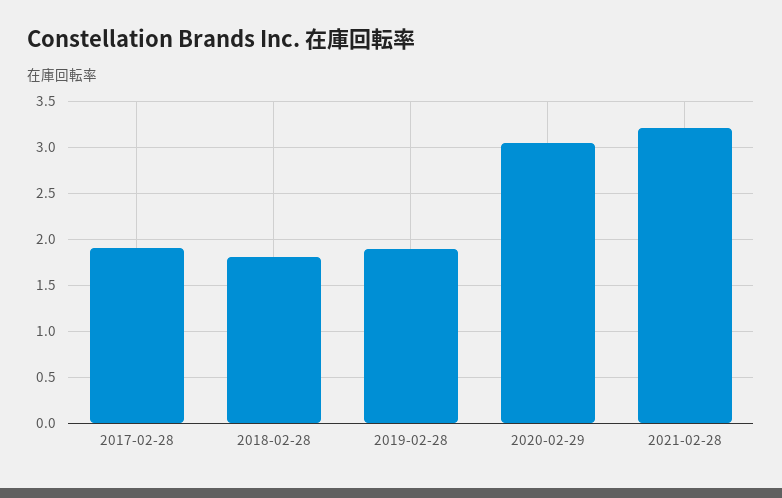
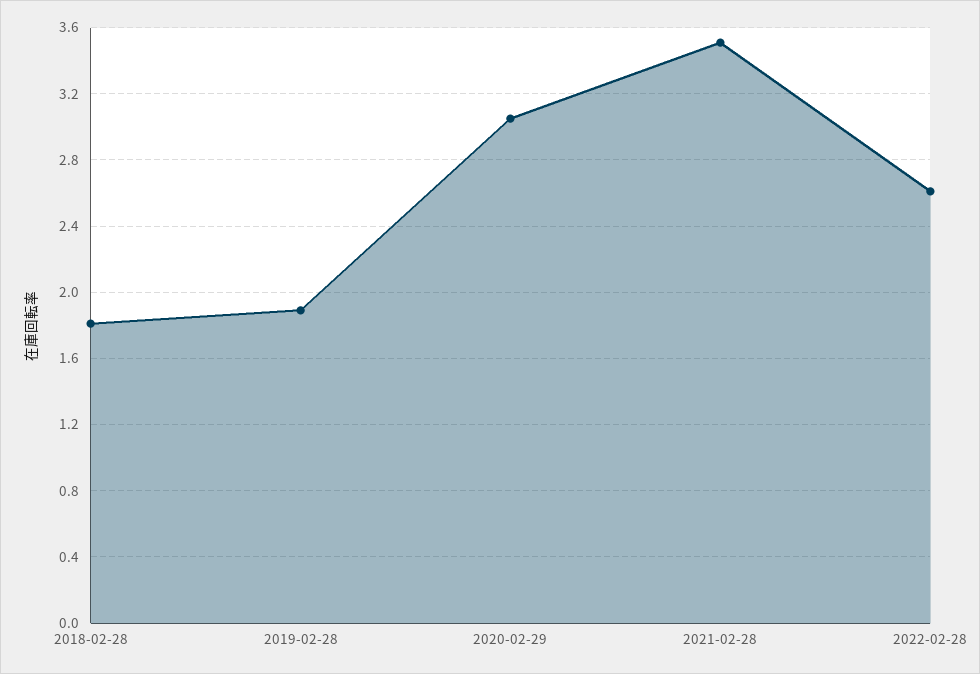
2017-02-28: 1.9 -> none
2021-02-28: 3.2 -> 3.5
2022-02-28: none -> 2.6

